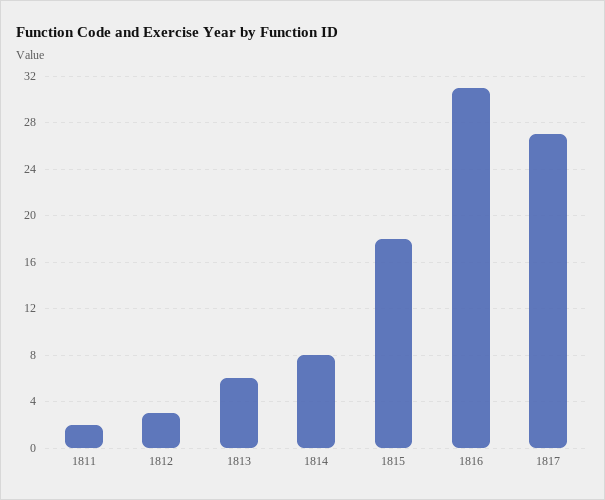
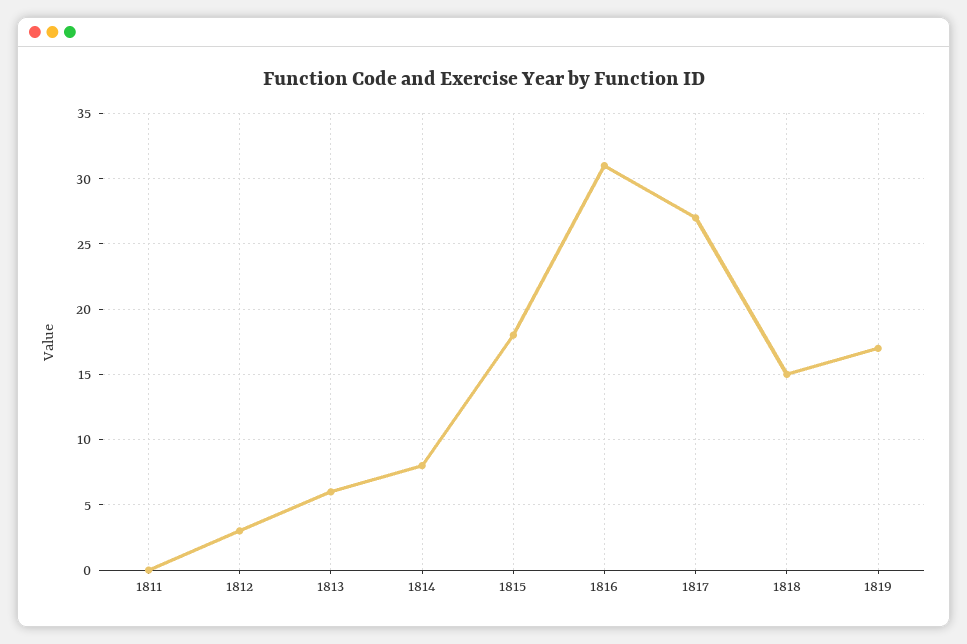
1811: 2 -> 0
1818: none -> 15
1819: none -> 17

